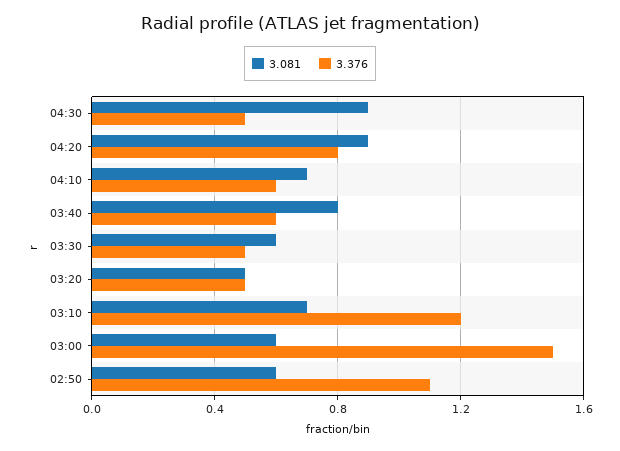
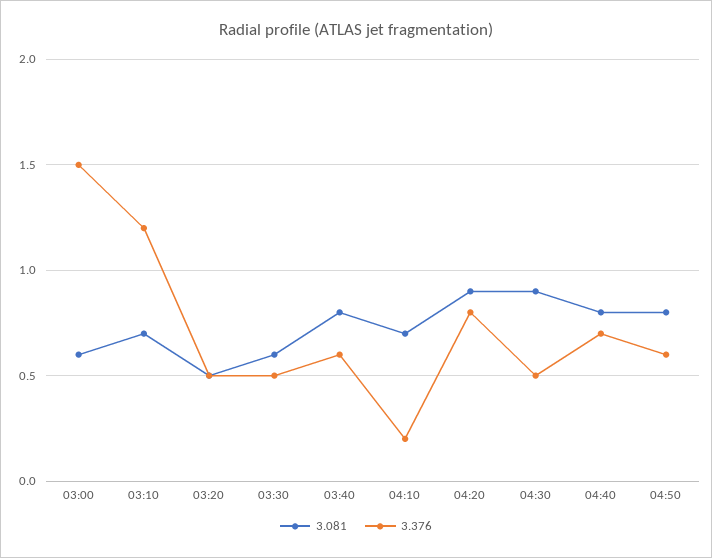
3.376, 04:10: 0.6 -> 0.2
3.081, 02:50: 0.6 -> none
3.376, 02:50: 1.1 -> none
3.081, 04:40: none -> 0.8
3.376, 04:40: none -> 0.7
3.081, 04:50: none -> 0.8
3.376, 04:50: none -> 0.6

